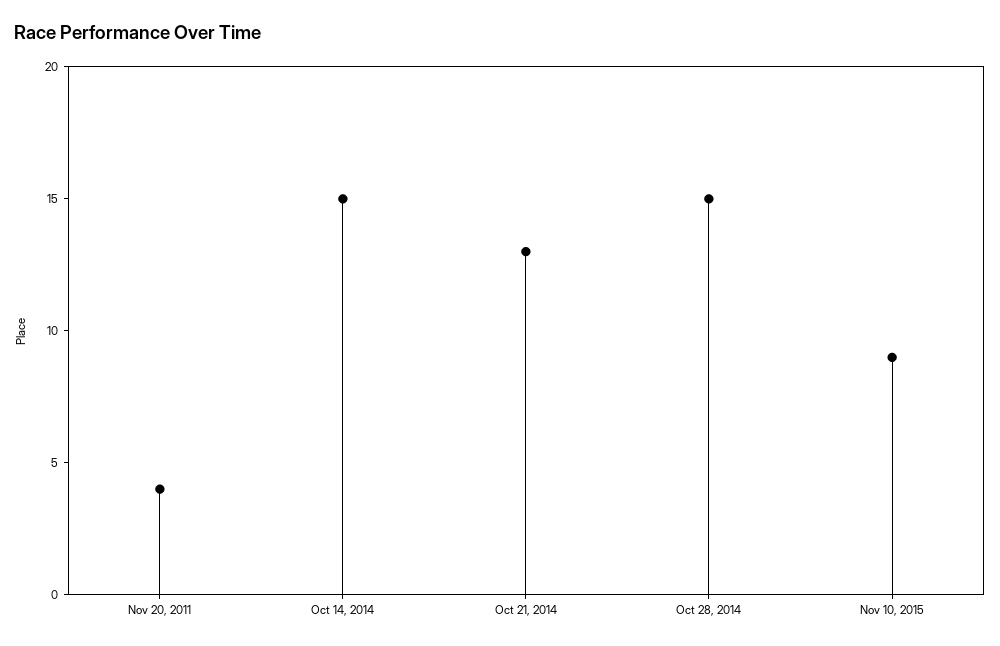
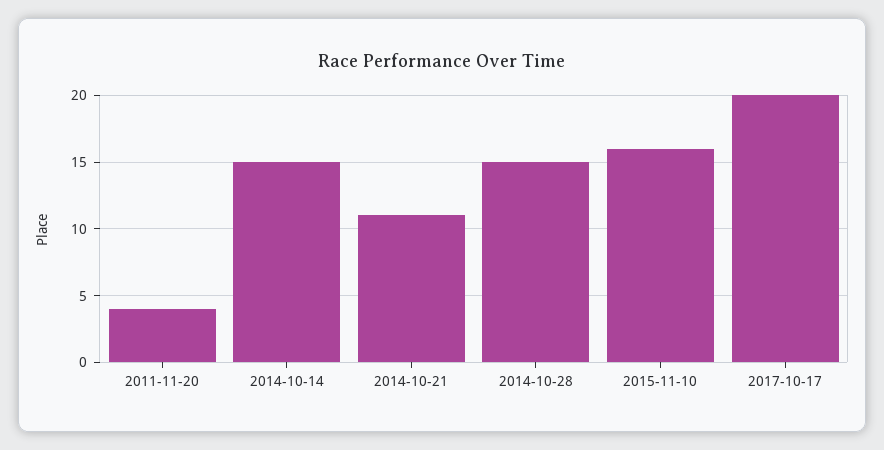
Oct 21, 2014: 13 -> 11
Nov 10, 2015: 9 -> 16
2017-10-17: none -> 20

